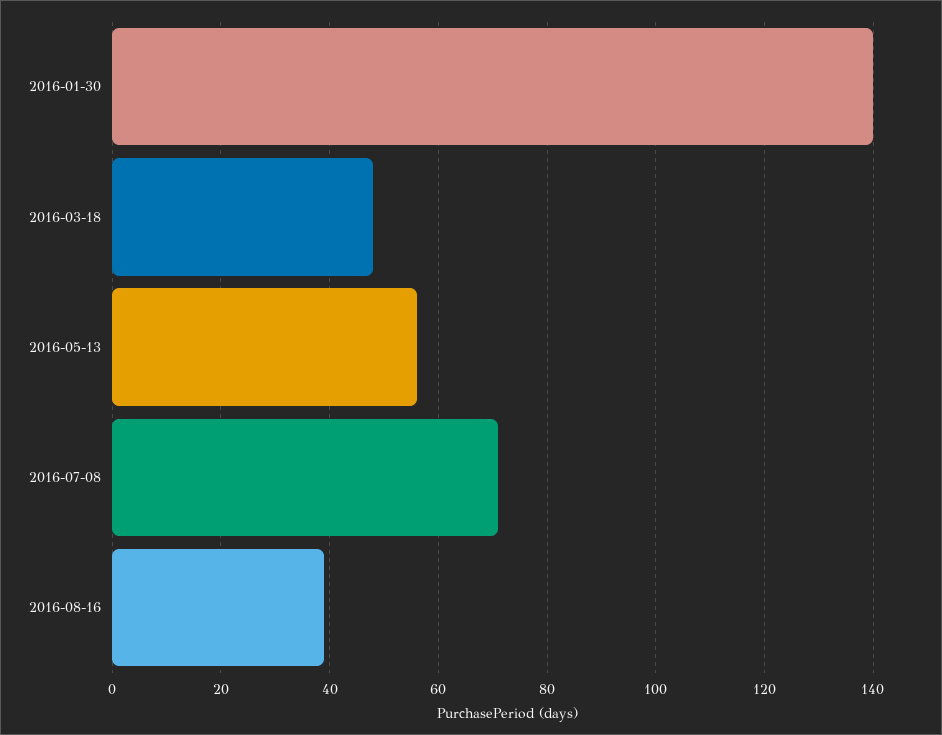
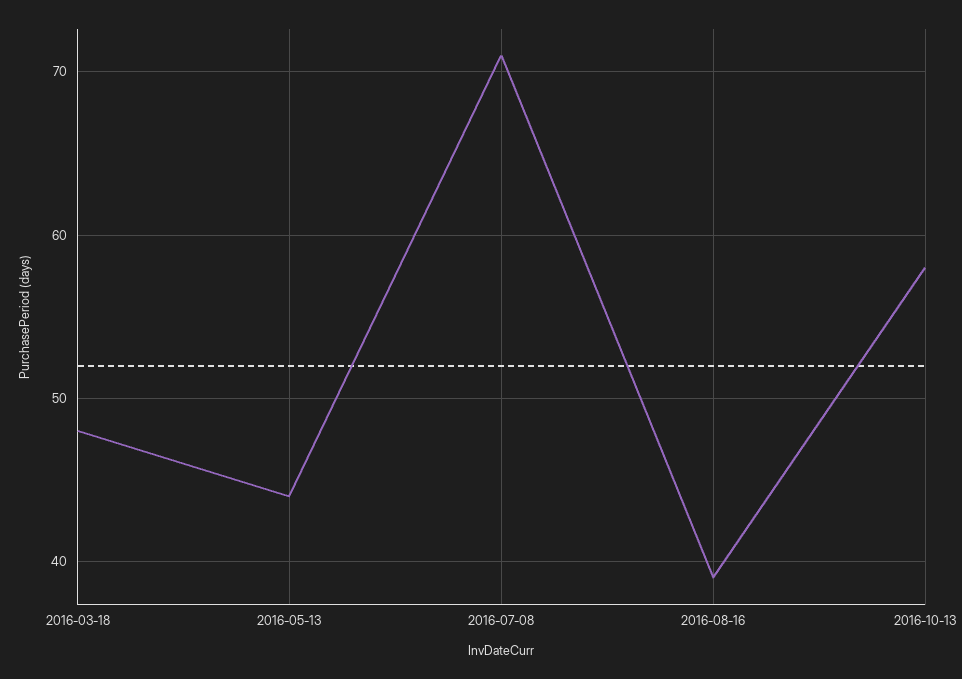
2016-01-30: 140 -> none
2016-05-13: 55 -> 44
2016-10-13: none -> 58

